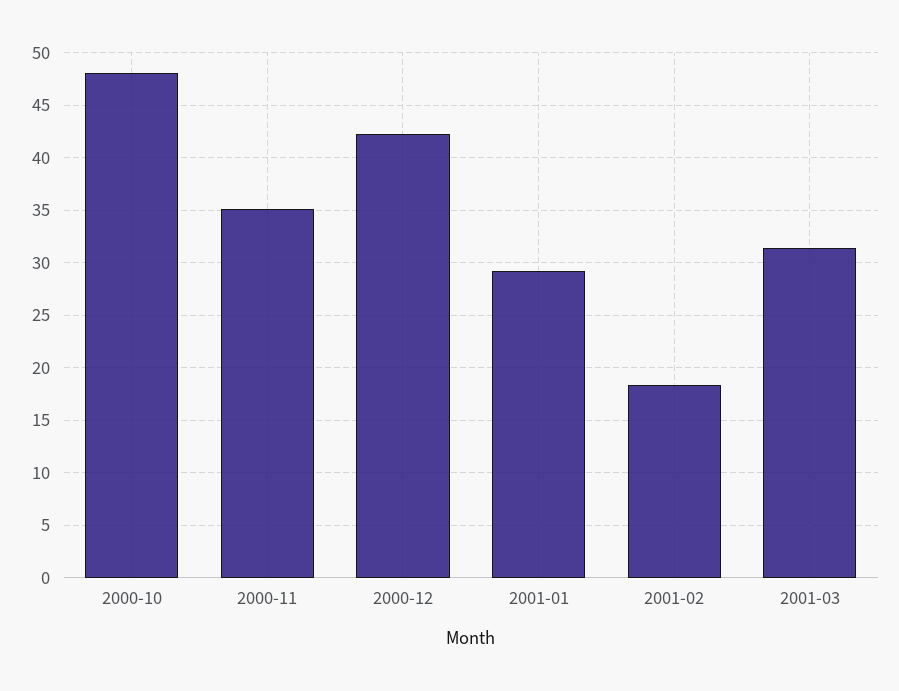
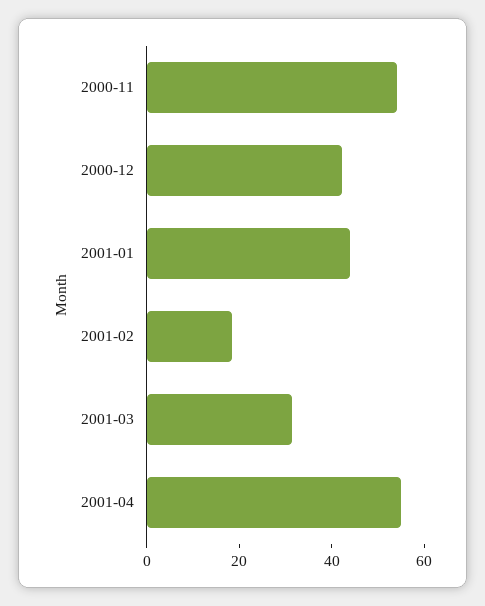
2000-10: 48 -> none
2000-11: 35 -> 55
2001-01: 29 -> 45
2001-04: none -> 55

